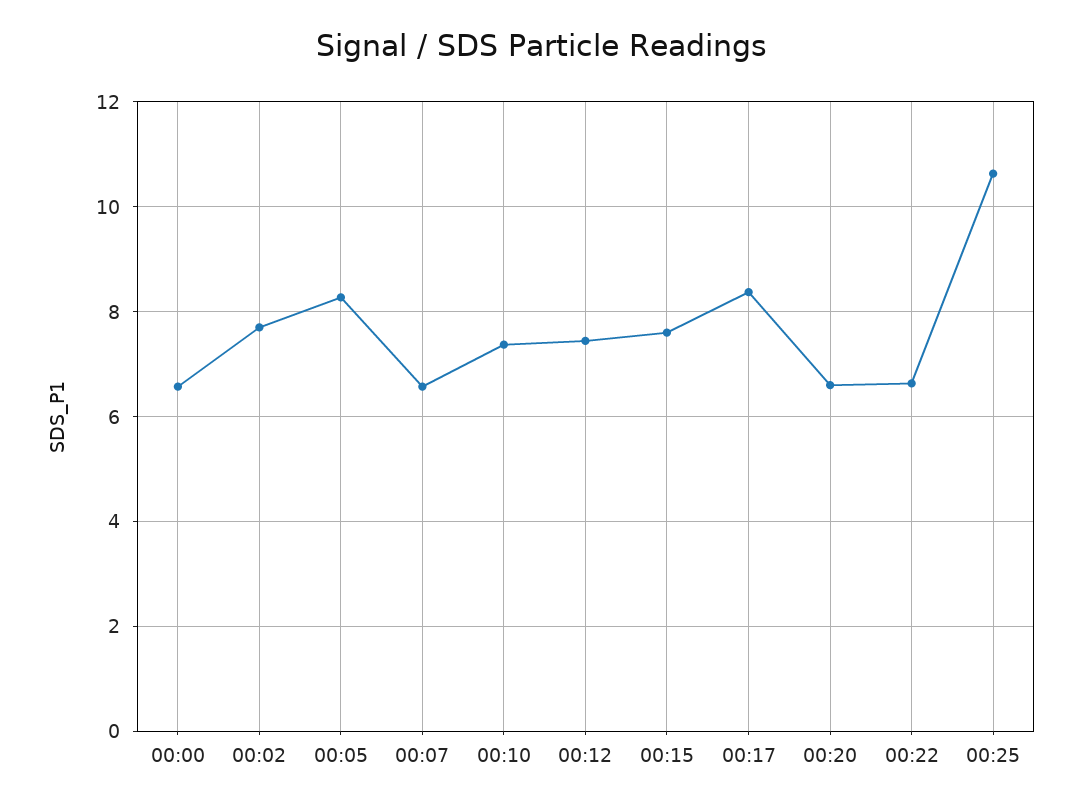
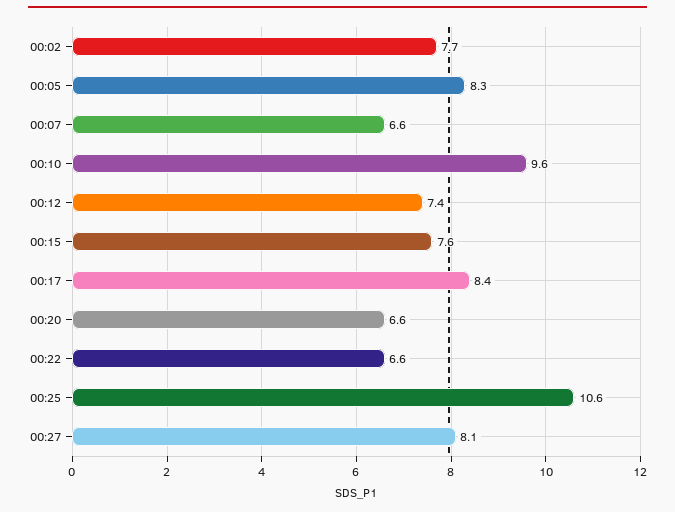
00:00: 6.6 -> none
00:10: 7.4 -> 9.6
00:27: none -> 8.1

